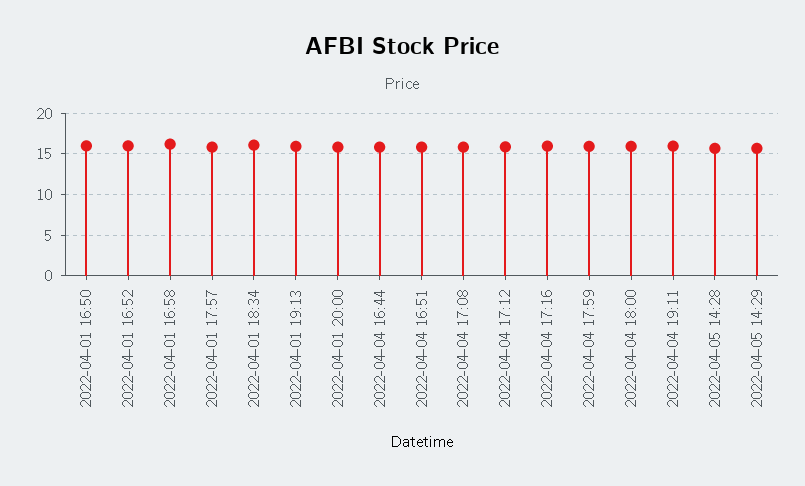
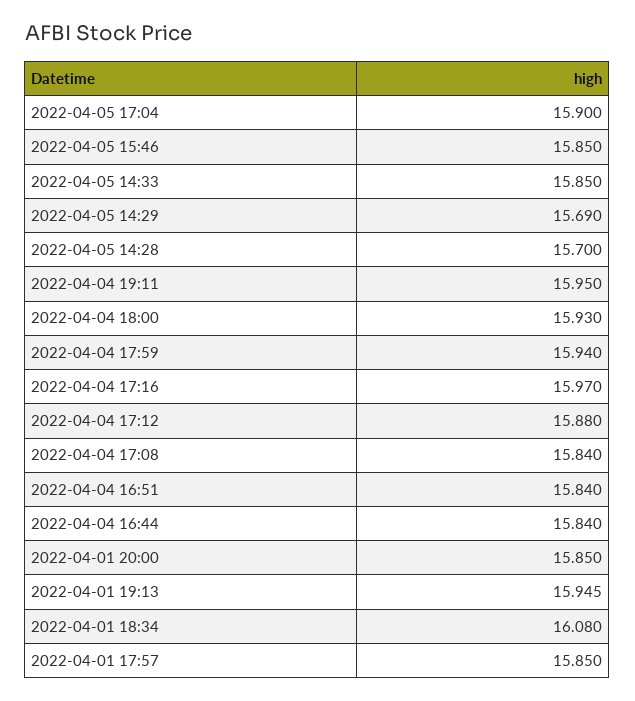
2022-04-01 16:50: 16 -> none
2022-04-01 16:52: 16 -> none
2022-04-01 16:58: 16 -> none
2022-04-05 17:04: none -> 15.9
2022-04-05 15:46: none -> 15.85
2022-04-05 14:33: none -> 15.85

